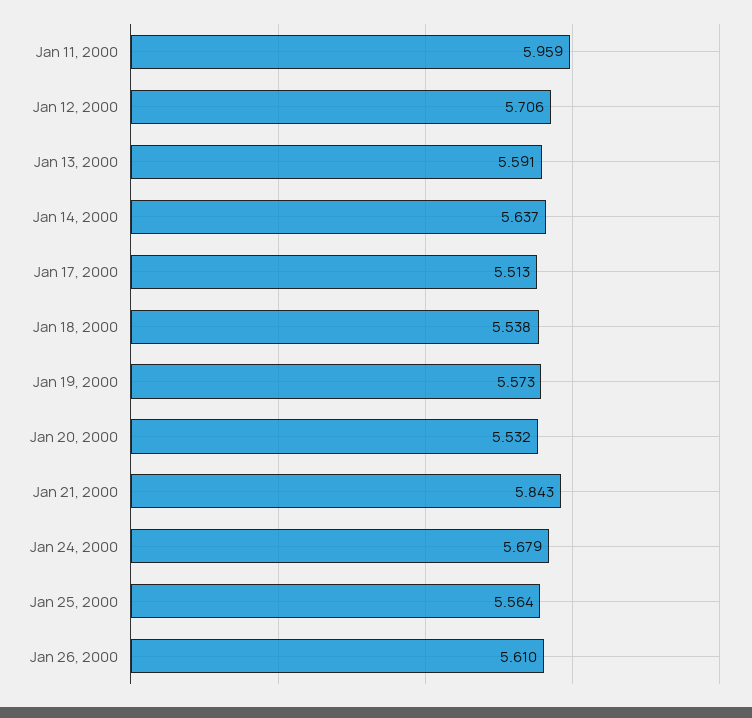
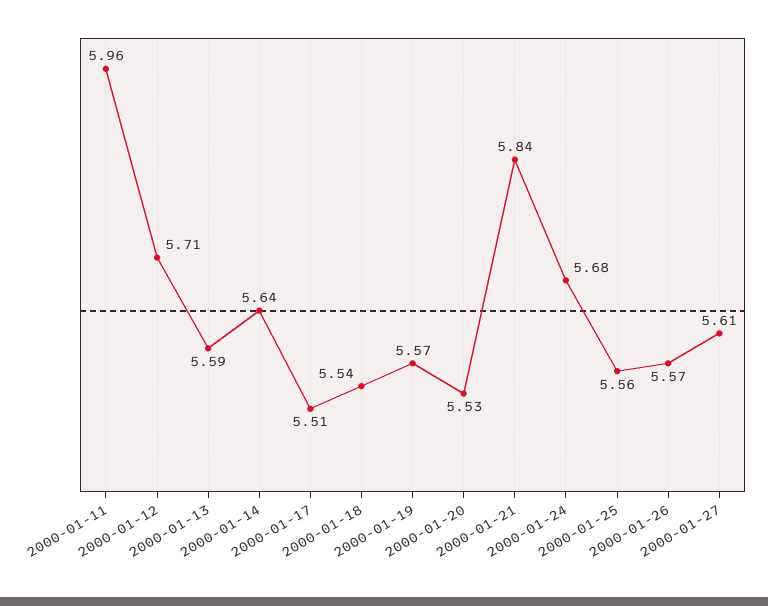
Jan 26, 2000: 5.61 -> 5.57
2000-01-27: none -> 5.61

